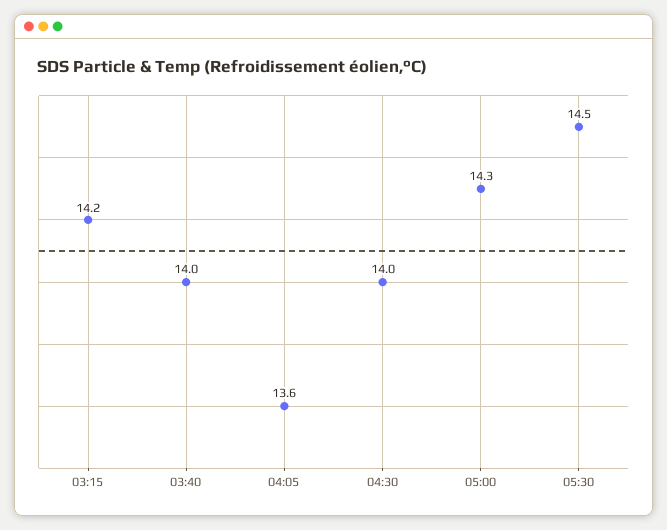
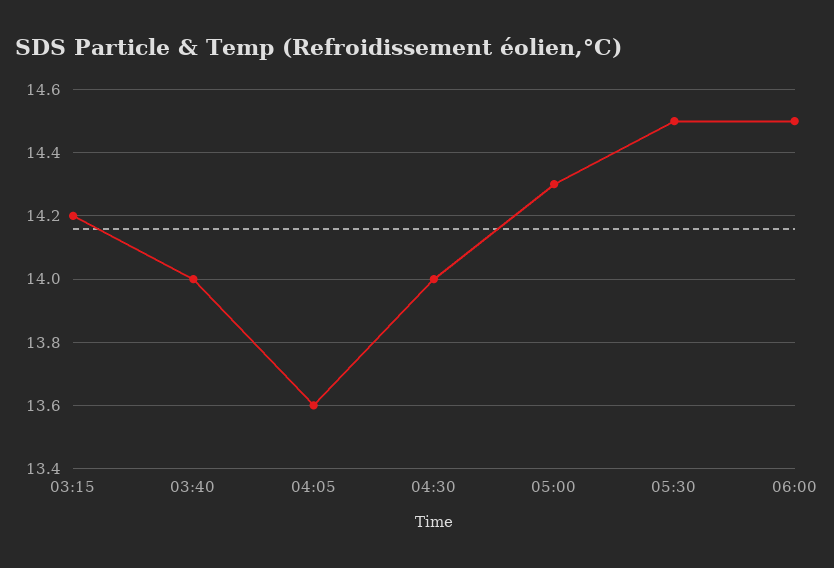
06:00: none -> 14.5

